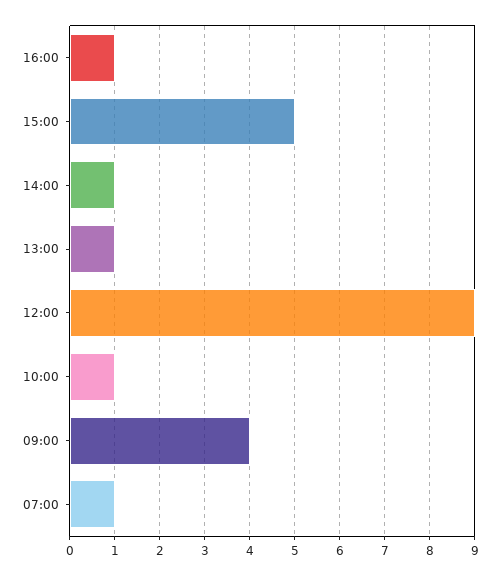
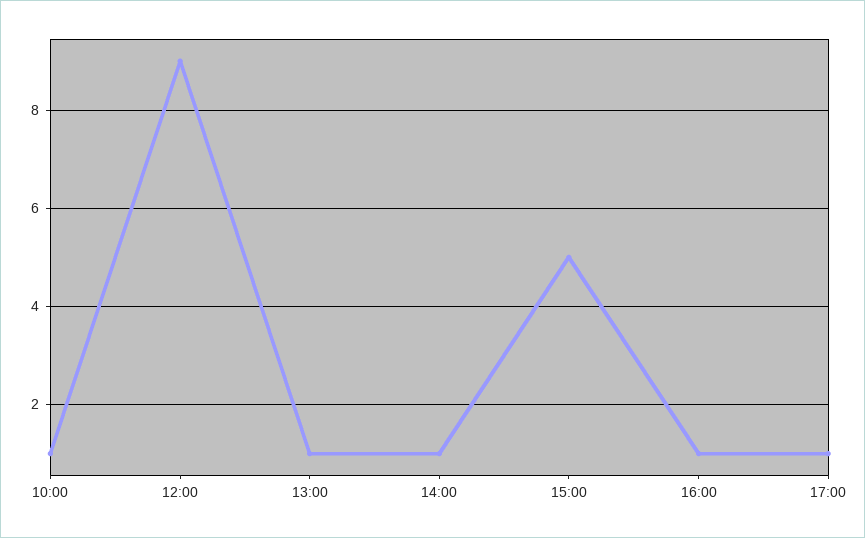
09:00: 4 -> none
07:00: 1 -> none
17:00: none -> 1

